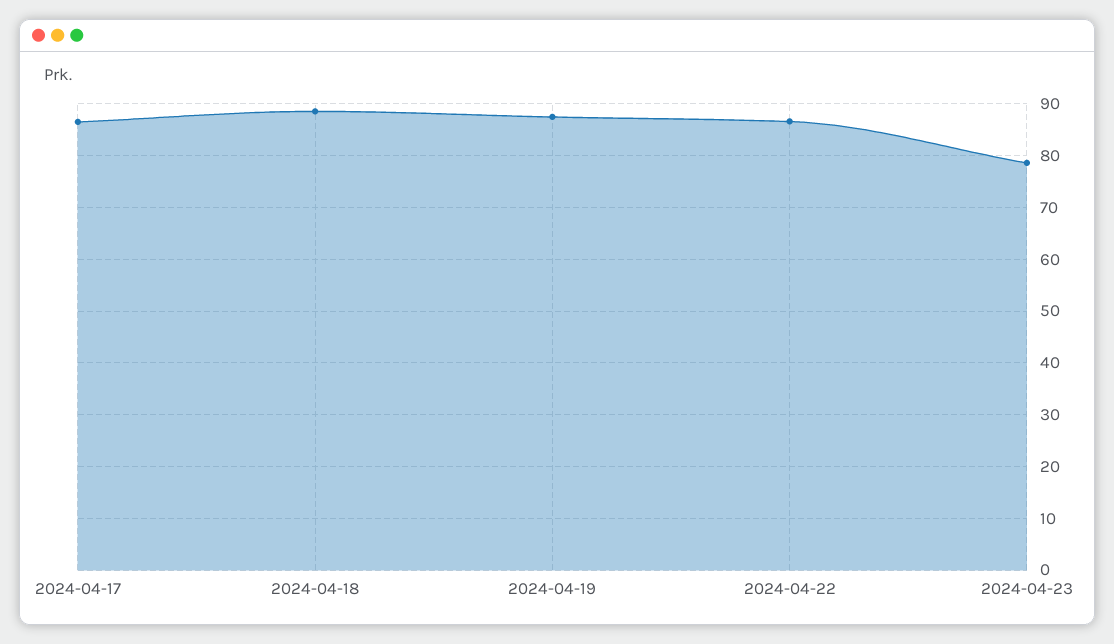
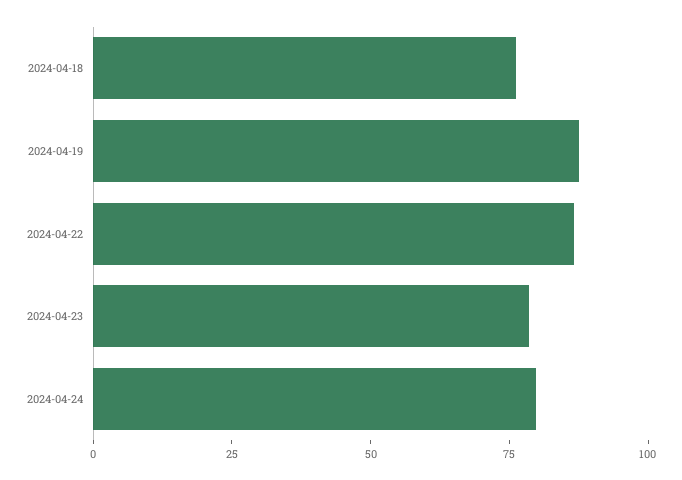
2024-04-17: 86 -> none
2024-04-18: 88 -> 75
2024-04-24: none -> 80

